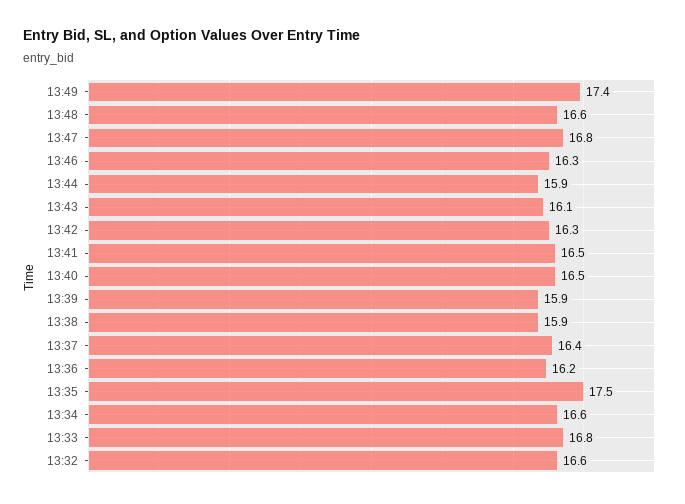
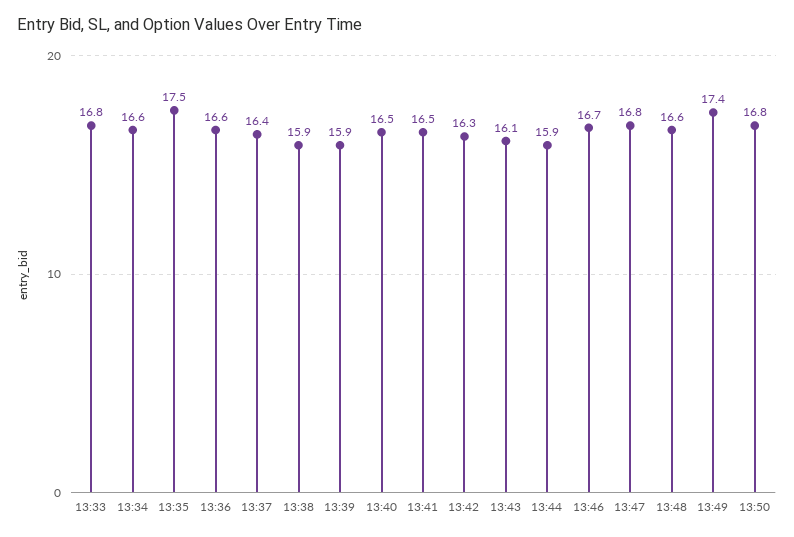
13:46: 16.3 -> 16.7
13:36: 16.2 -> 16.6
13:32: 16.6 -> none
13:50: none -> 16.8

